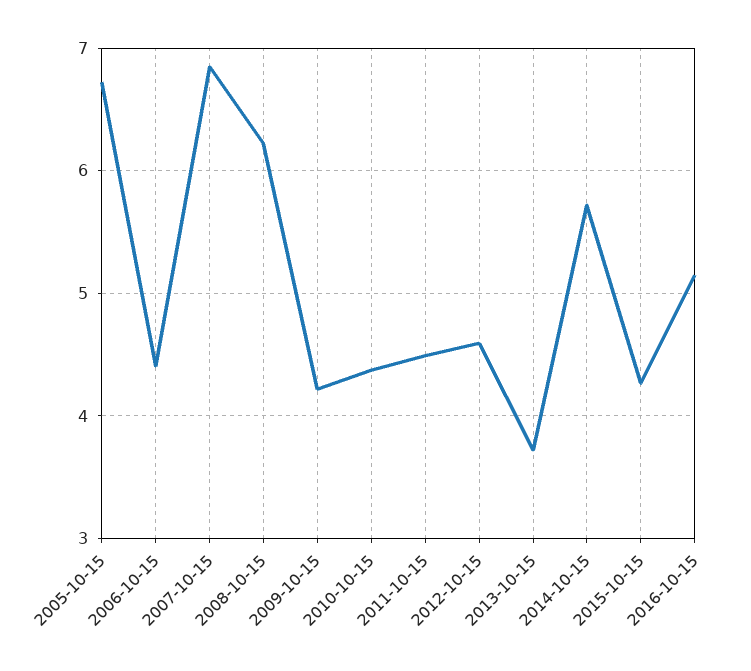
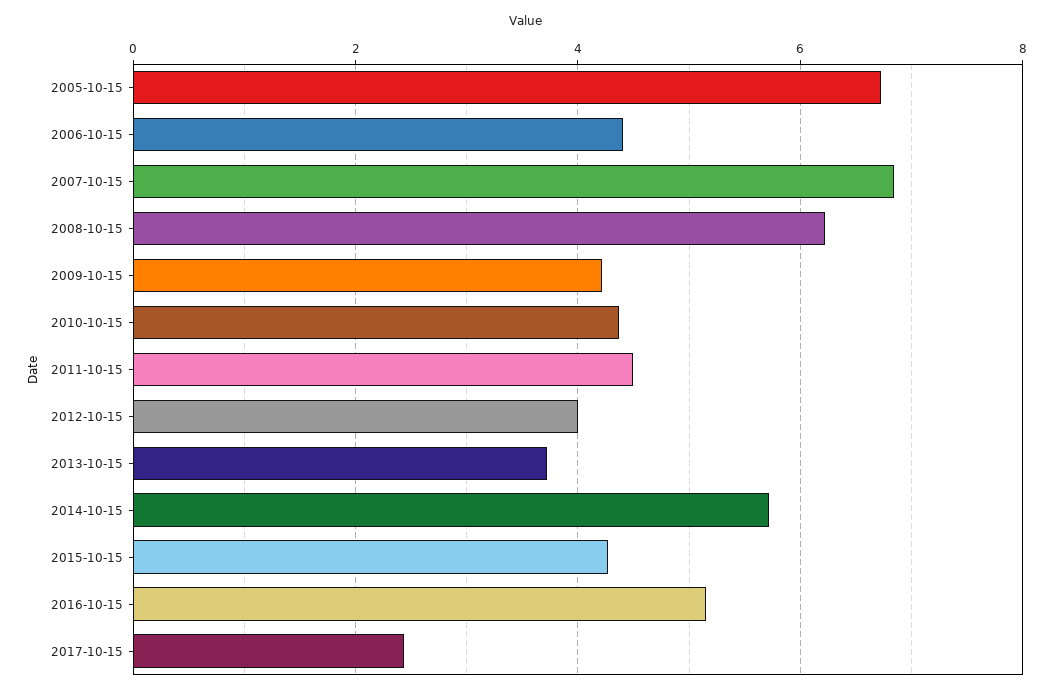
2012-10-15: 4.6 -> 4
2017-10-15: none -> 2.4

